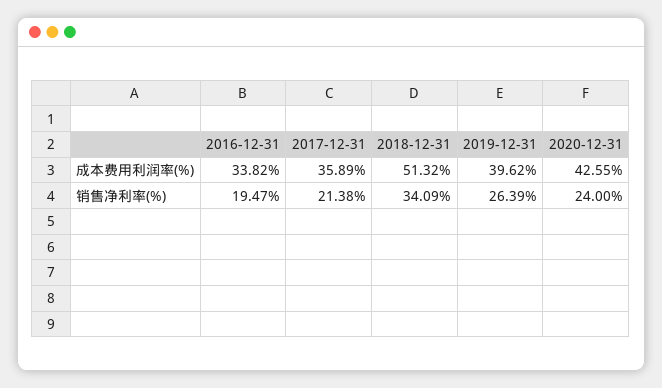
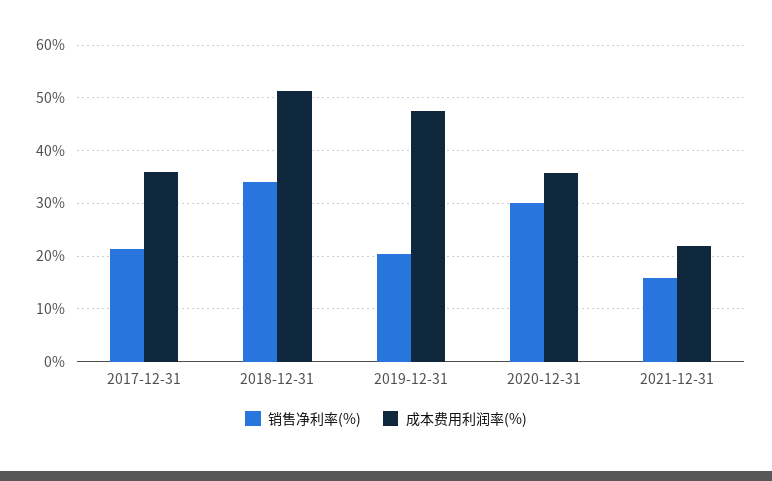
成本费用利润率(%), 2016-12-31: 33.82 -> none
成本费用利润率(%), 2019-12-31: 39.62 -> 48
成本费用利润率(%), 2020-12-31: 42.55 -> 36
销售净利率(%), 2016-12-31: 19.47 -> none
销售净利率(%), 2019-12-31: 26.39 -> 20
销售净利率(%), 2020-12-31: 24 -> 30
销售净利率(%), 2021-12-31: none -> 16
成本费用利润率(%), 2021-12-31: none -> 22

